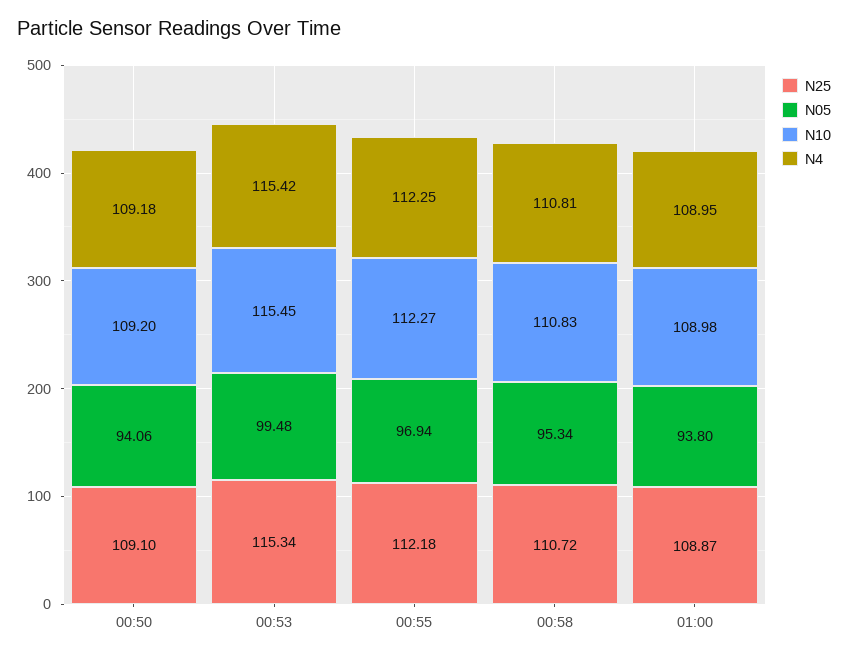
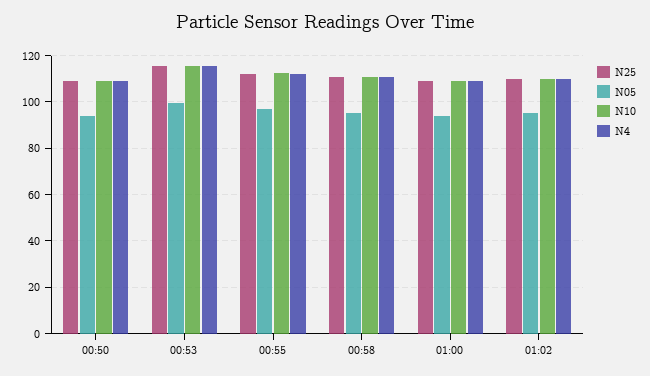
N25, 01:02: none -> 110
N05, 01:02: none -> 95
N10, 01:02: none -> 110
N4, 01:02: none -> 110

